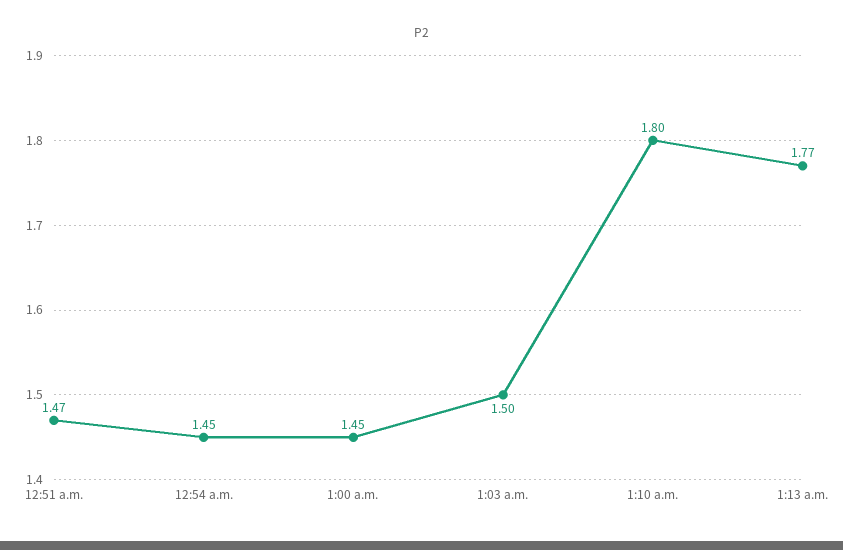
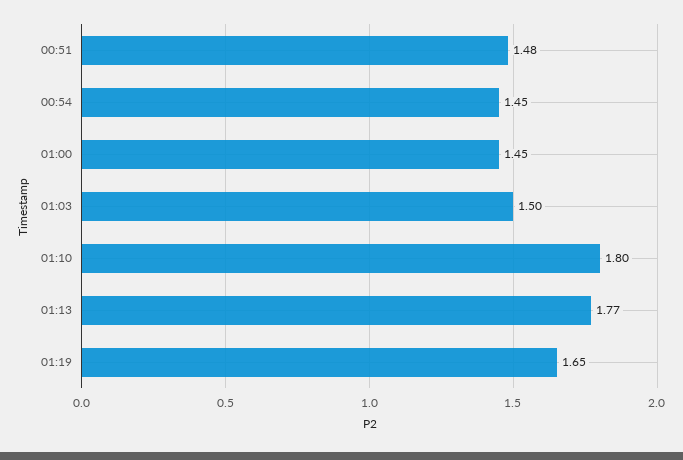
12:51 a.m.: 1.47 -> 1.48
01:19: none -> 1.65

